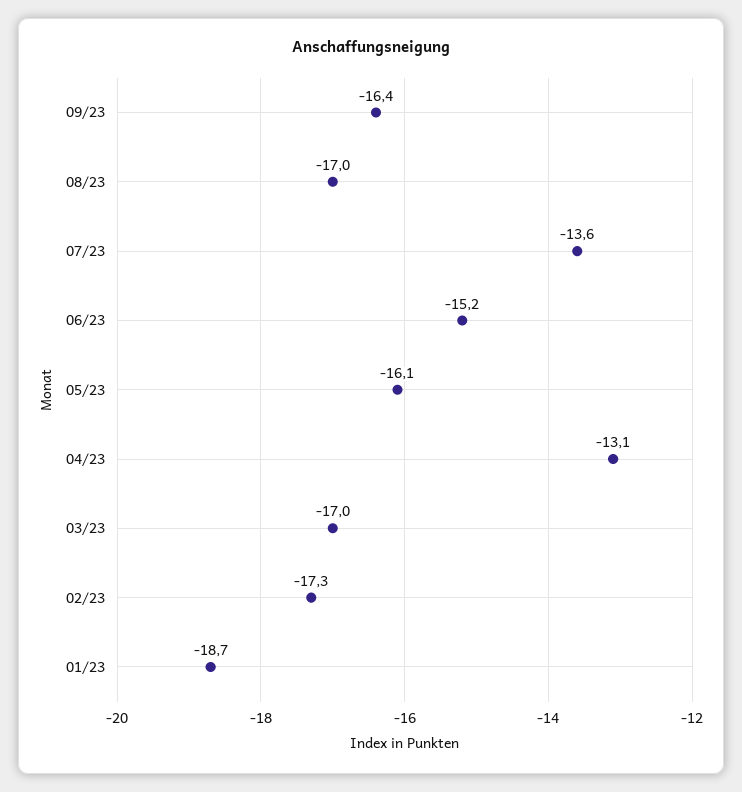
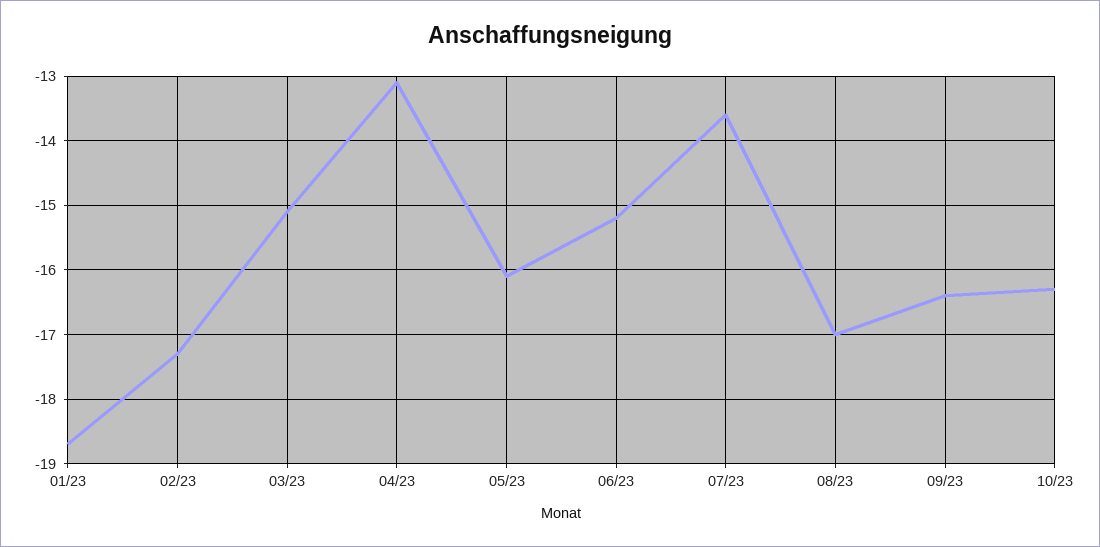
03/23: -17 -> -15.1
10/23: none -> -16.3

